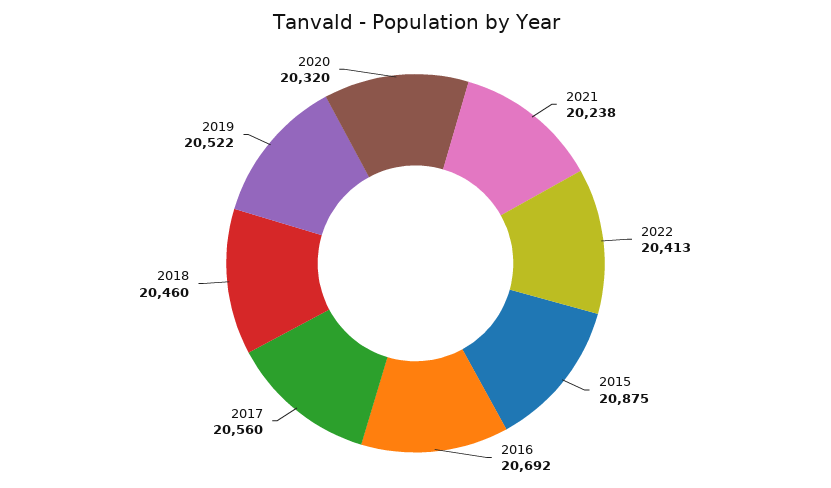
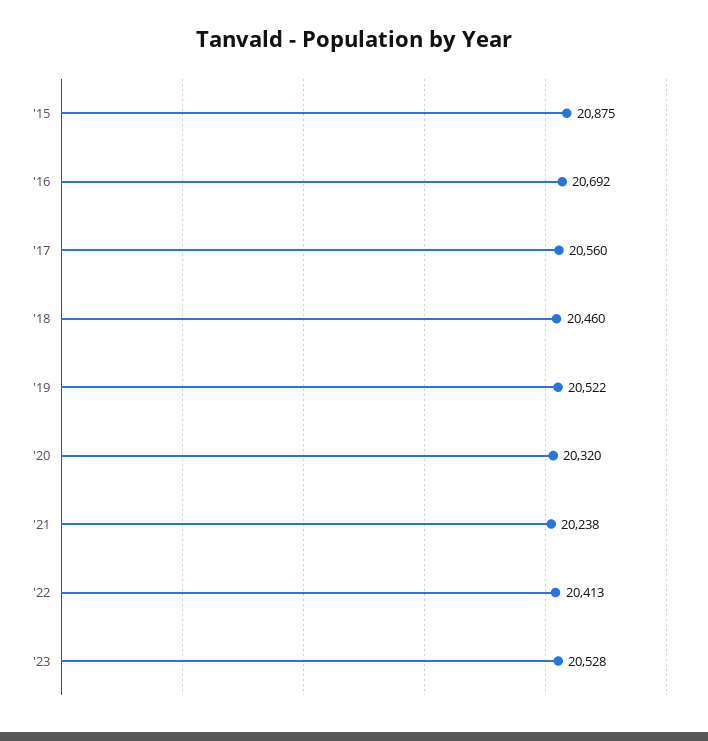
'23: none -> 20528

